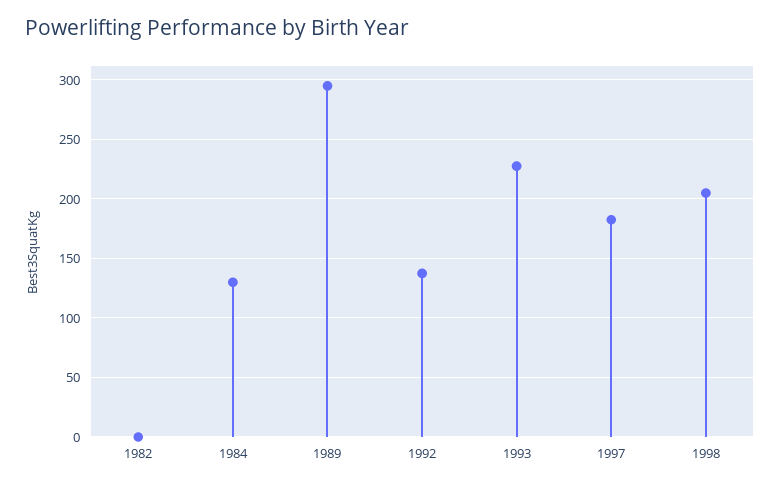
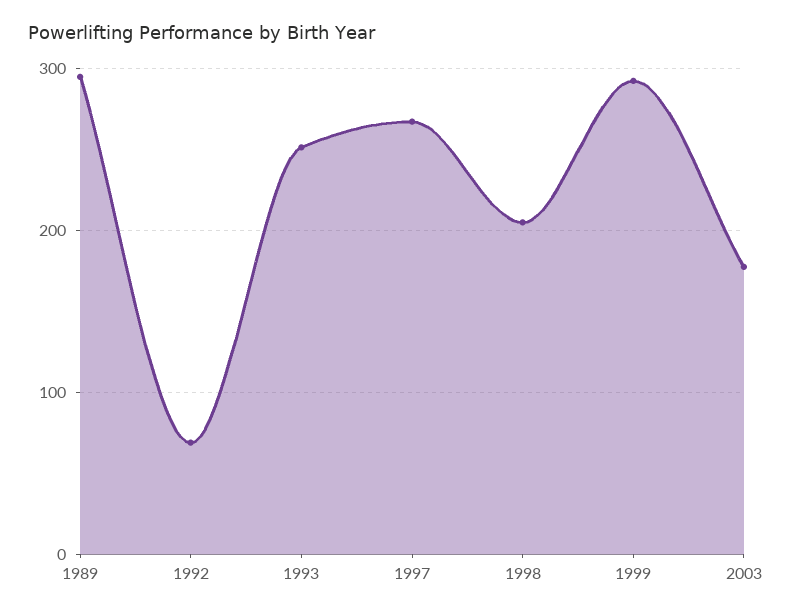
1982: 0 -> none
1984: 130 -> none
1992: 140 -> 70
1993: 230 -> 250
1997: 180 -> 270
1999: none -> 290
2003: none -> 180

